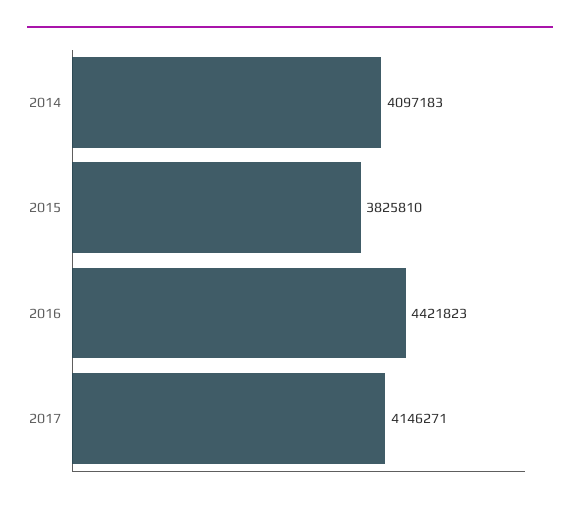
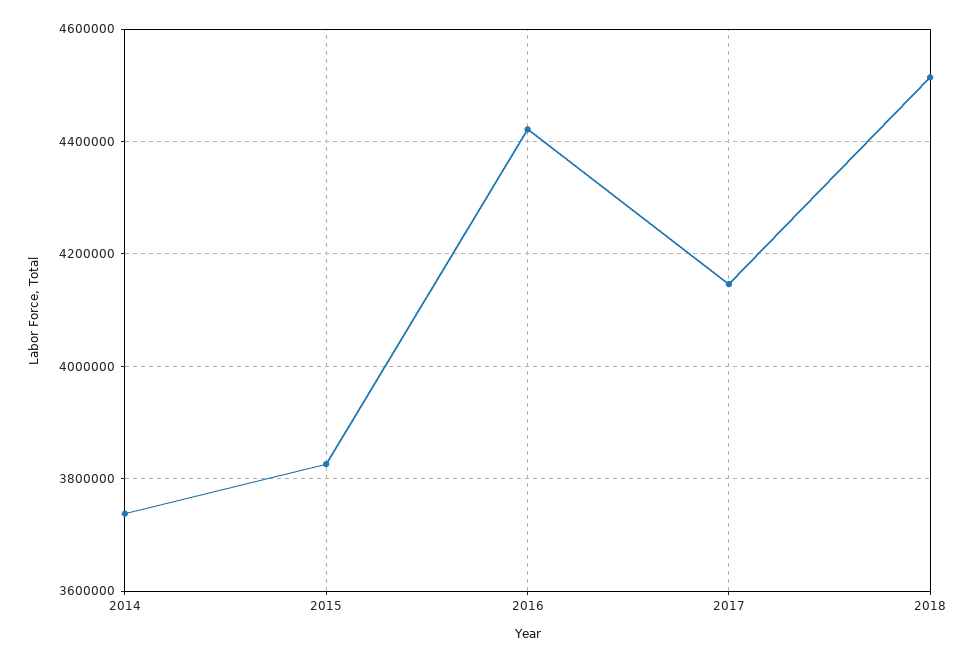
2014: 4097183 -> 3740000
2018: none -> 4520000

